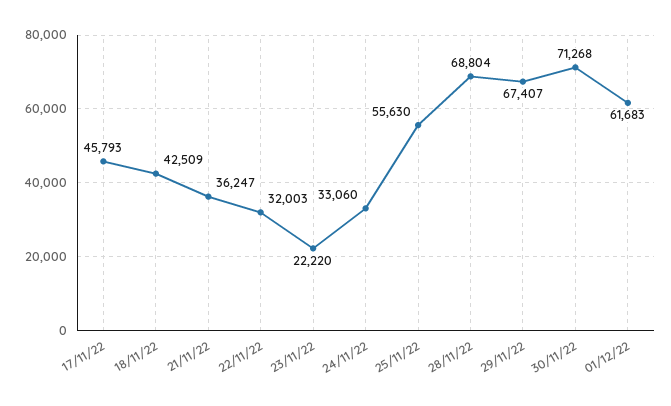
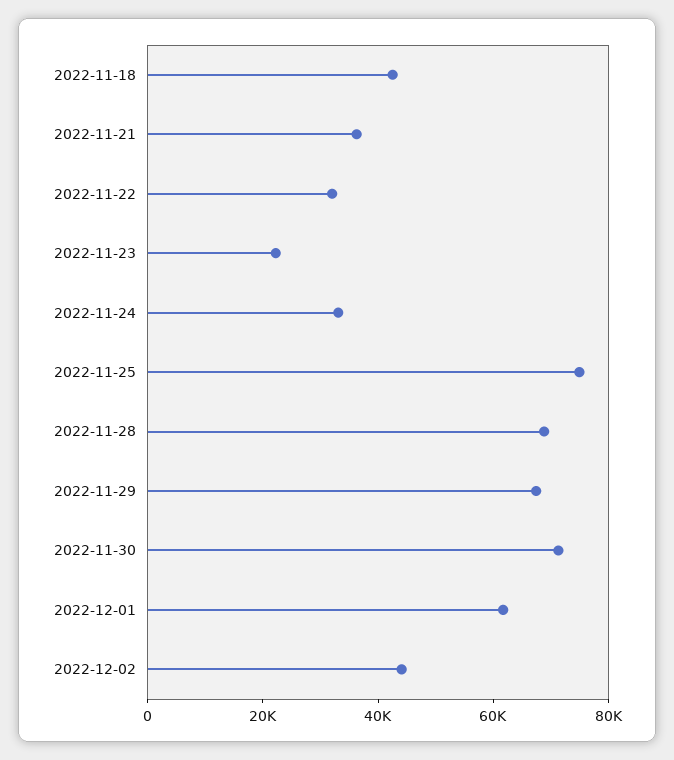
17/11/22: 45793 -> none
25/11/22: 55630 -> 75000
2022-12-02: none -> 45000

